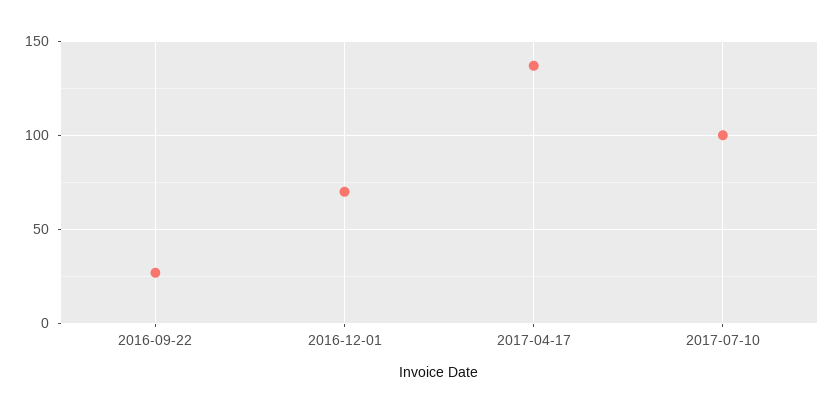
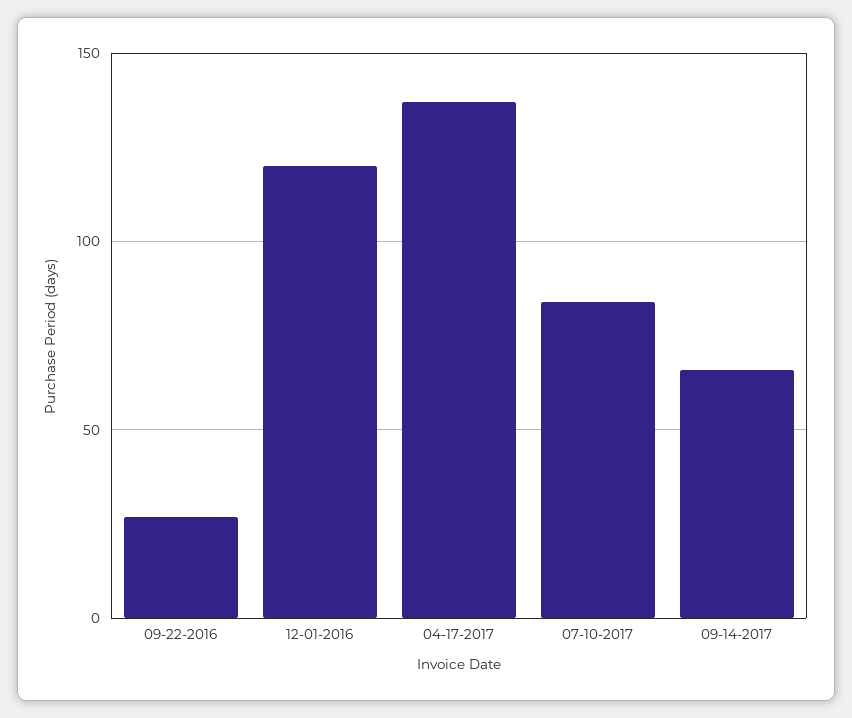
2016-12-01: 70 -> 120
2017-07-10: 100 -> 85
09-14-2017: none -> 65

